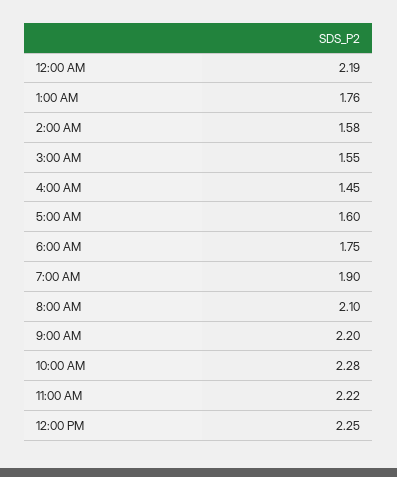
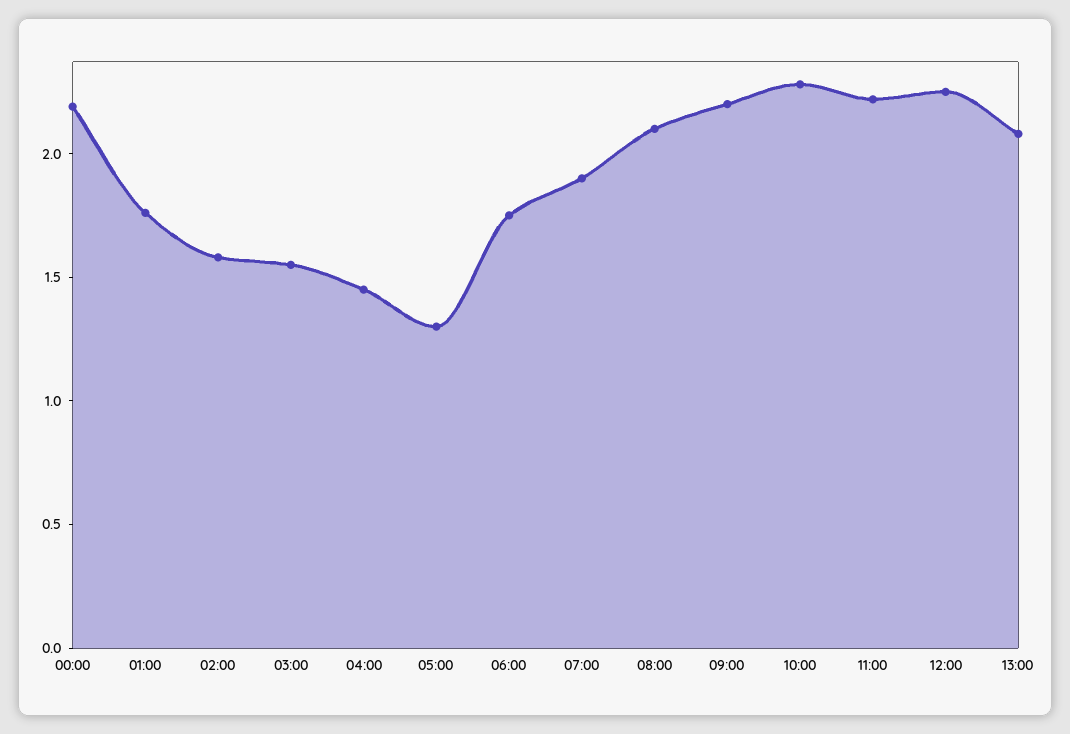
5:00 AM: 1.6 -> 1.3
13:00: none -> 2.1

